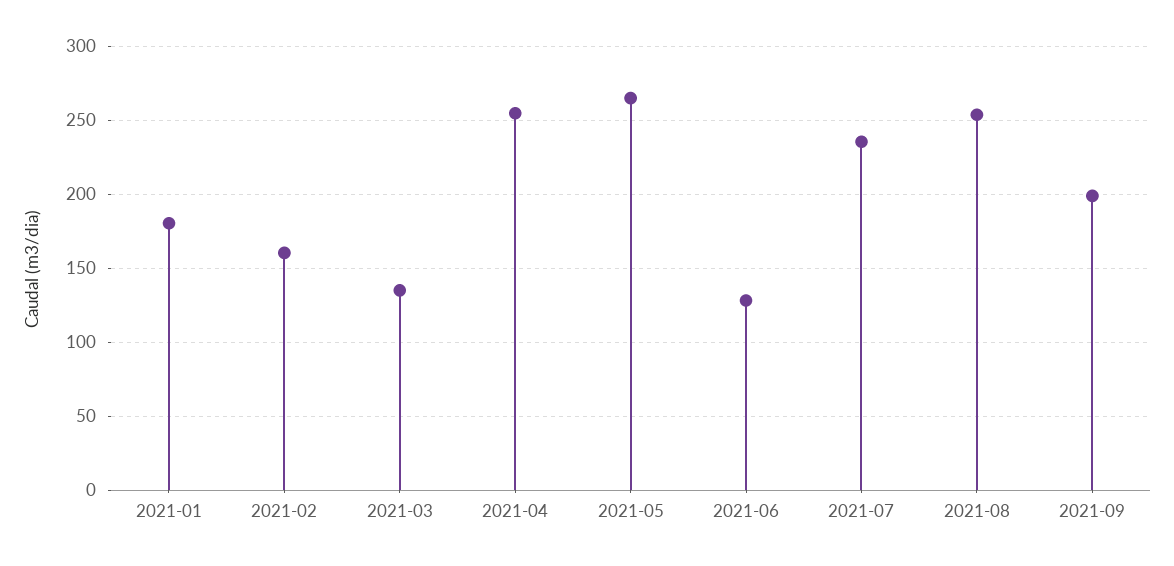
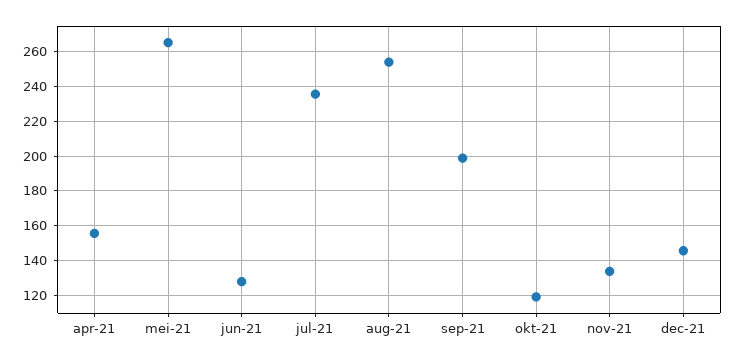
2021-01: 180 -> none
2021-02: 160 -> none
2021-03: 135 -> none
2021-04: 255 -> 155
okt-21: none -> 120
nov-21: none -> 135
dec-21: none -> 145

